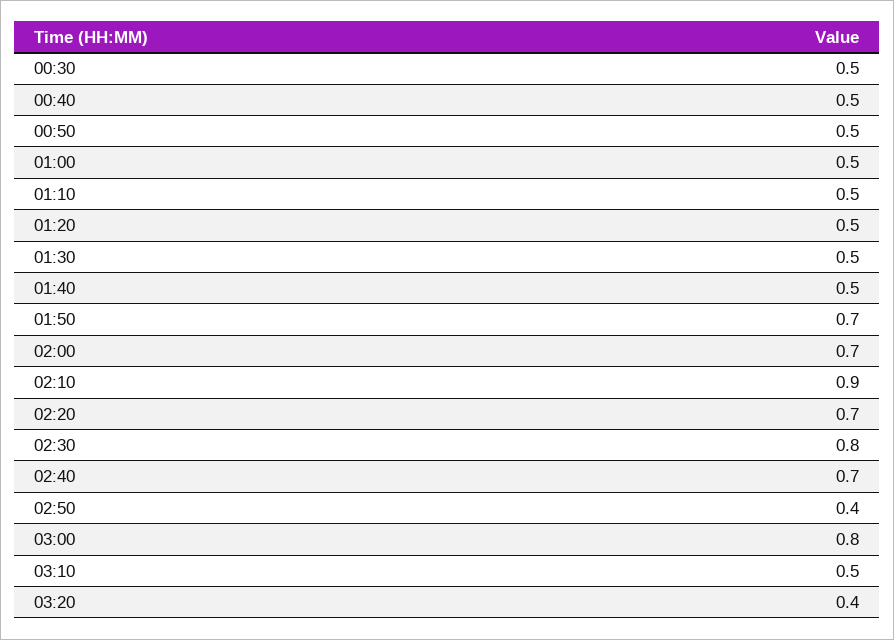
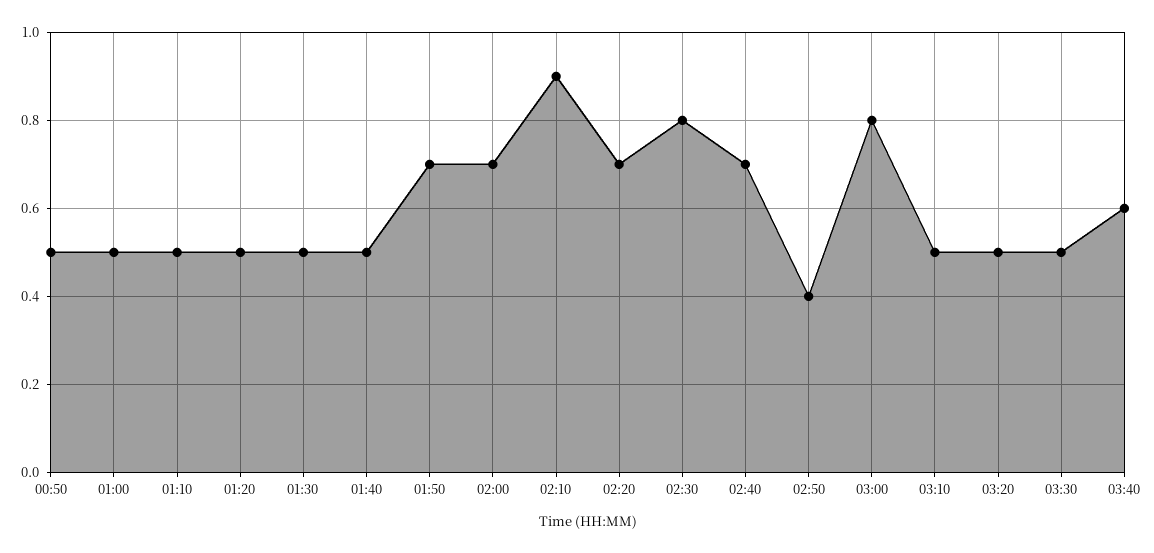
00:30: 0.5 -> none
00:40: 0.5 -> none
03:20: 0.4 -> 0.5
03:30: none -> 0.5
03:40: none -> 0.6

